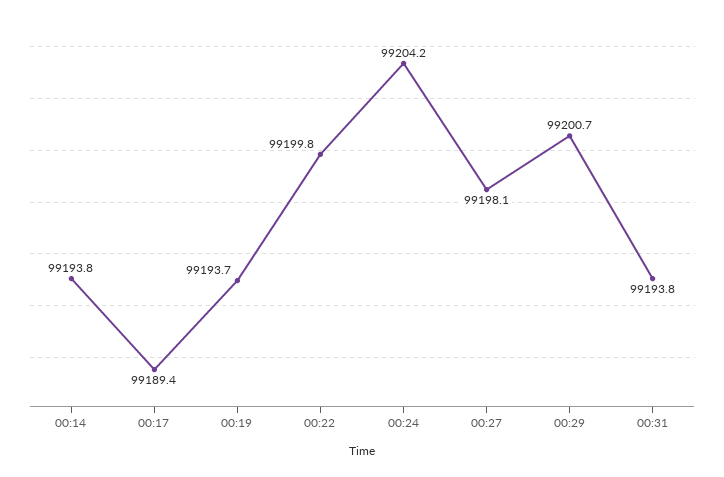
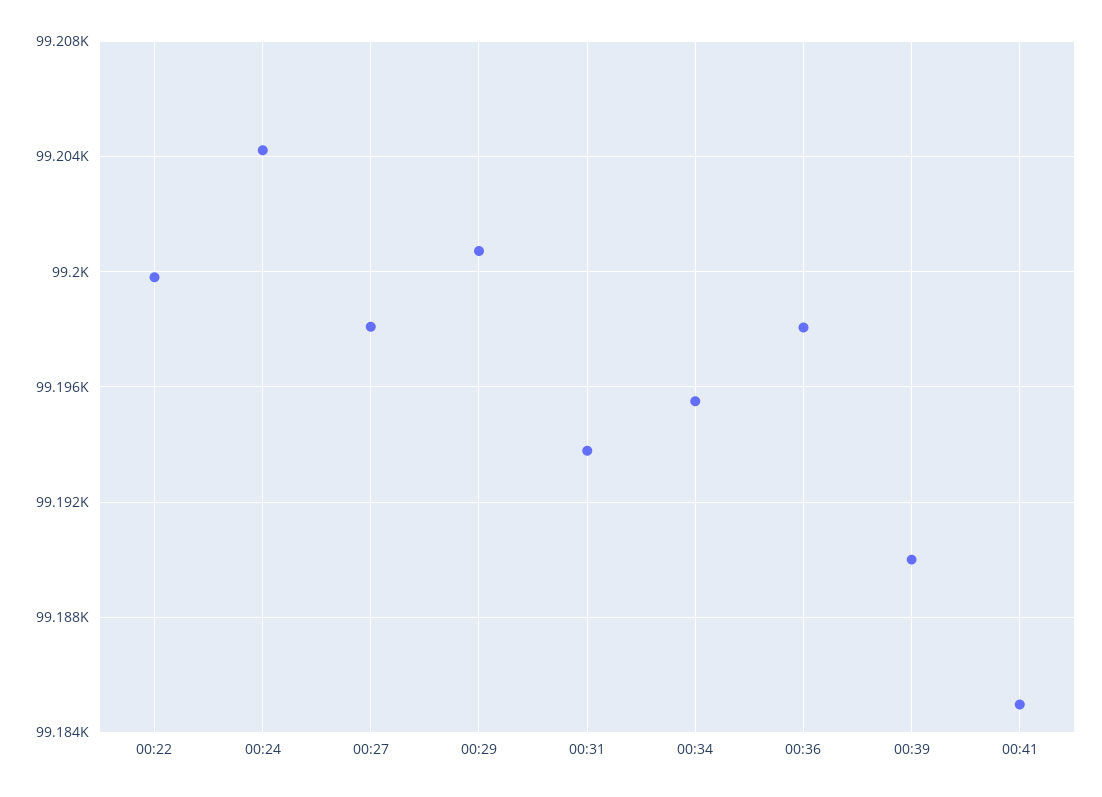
00:14: 99193.8 -> none
00:17: 99189.4 -> none
00:19: 99193.7 -> none
00:34: none -> 99195.5
00:36: none -> 99198
00:39: none -> 99190
00:41: none -> 99185

